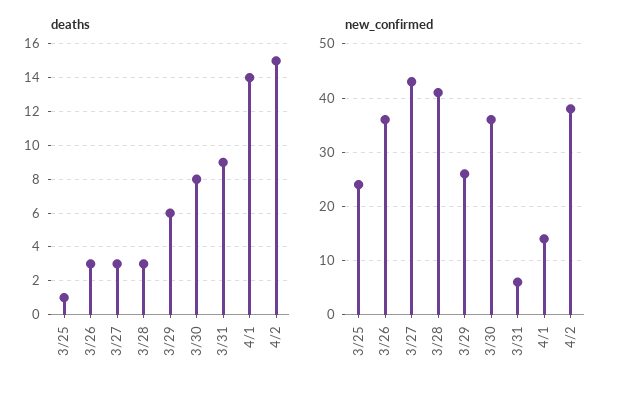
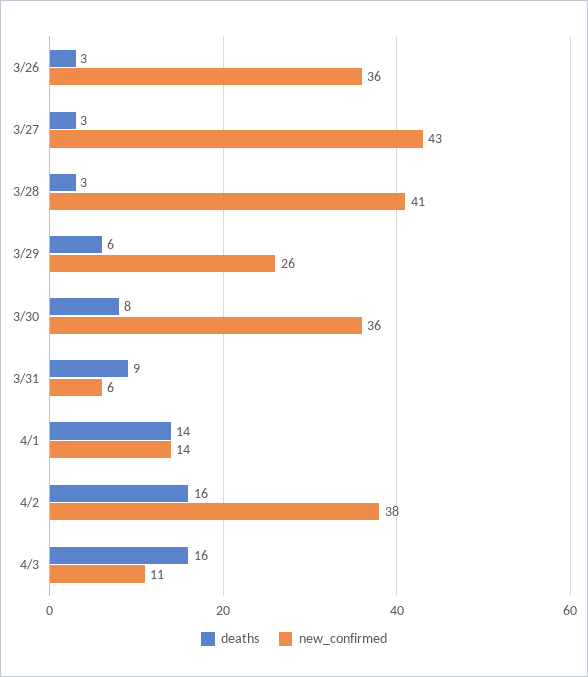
deaths, 3/25: 1 -> none
deaths, 4/2: 15 -> 16
new_confirmed, 3/25: 25 -> none
deaths, 4/3: none -> 16
new_confirmed, 4/3: none -> 11

